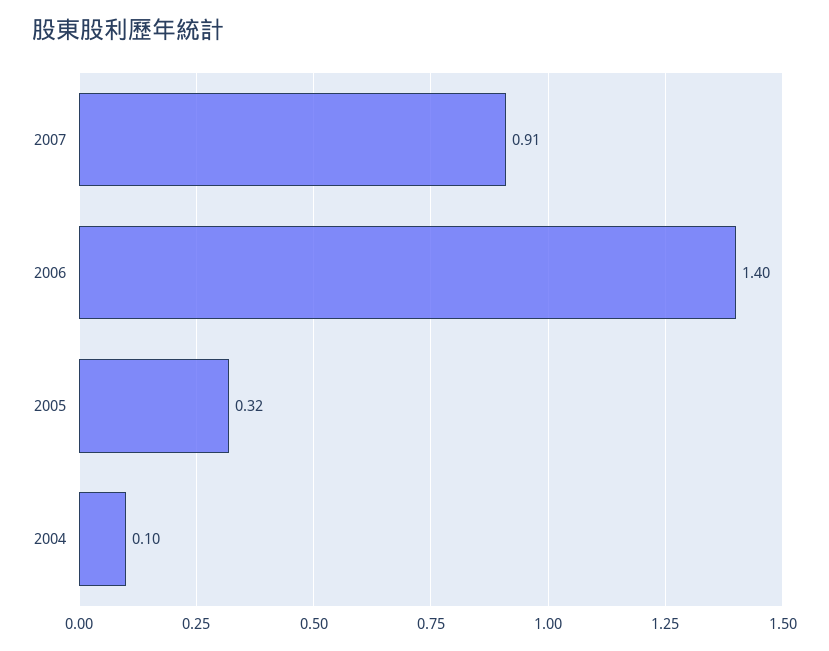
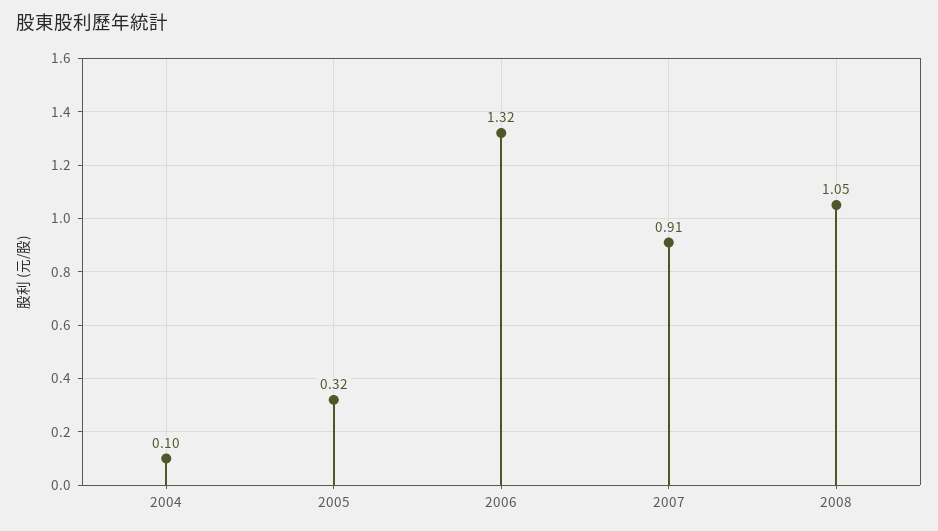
2006: 1.4 -> 1.32
2008: none -> 1.05

